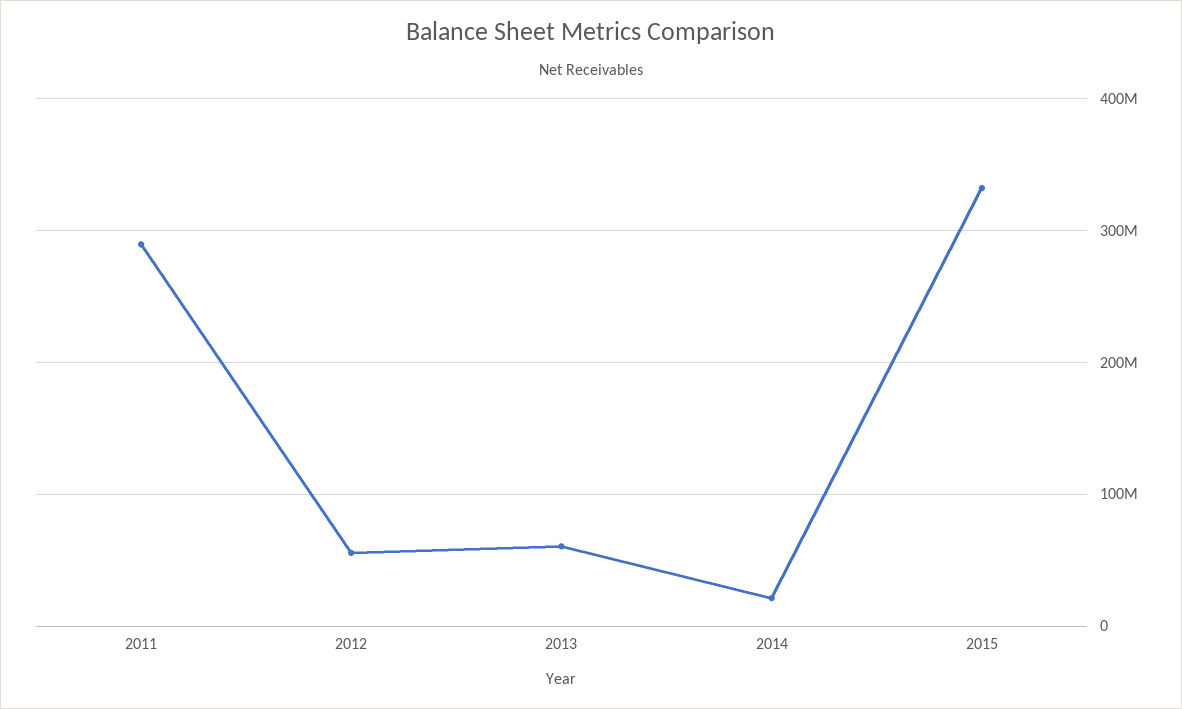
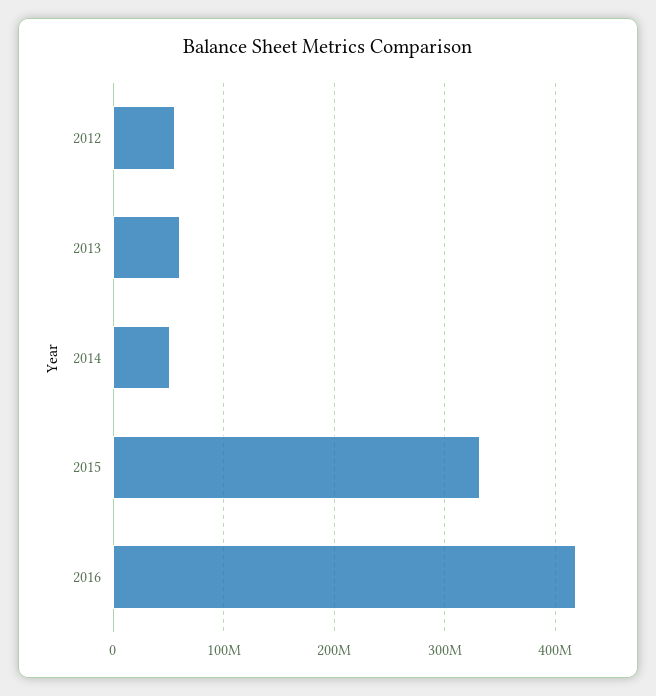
2011: 290000000 -> none
2014: 20000000 -> 50000000
2016: none -> 420000000

